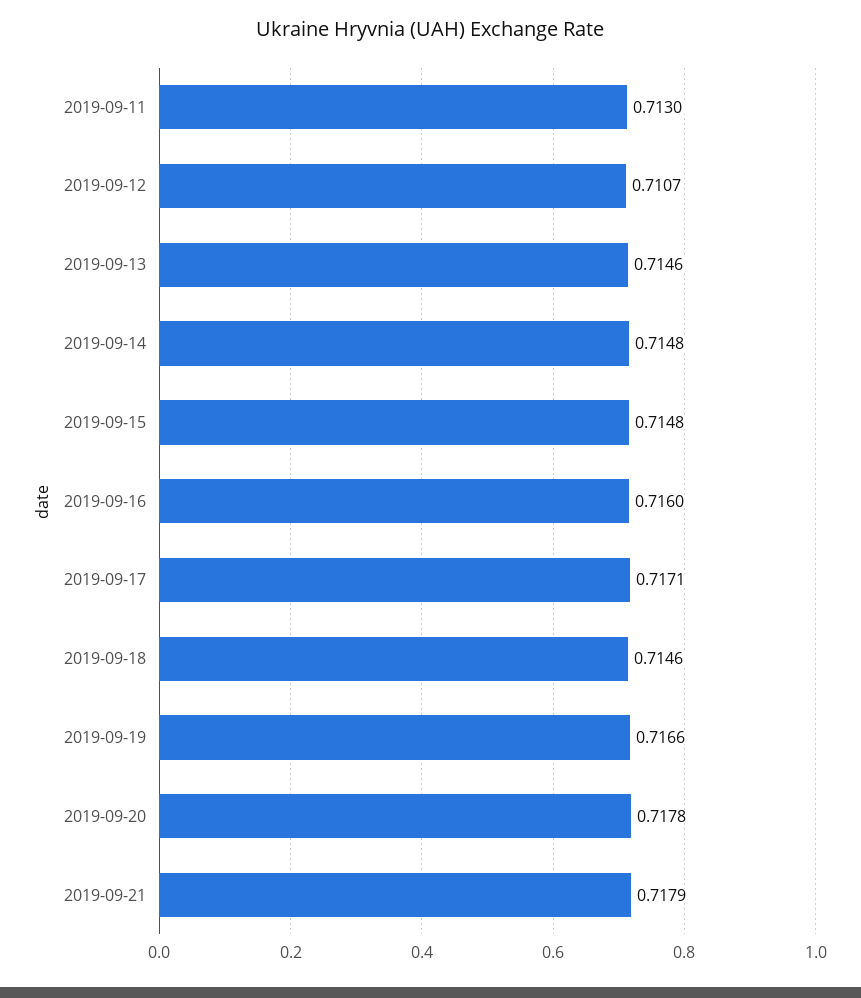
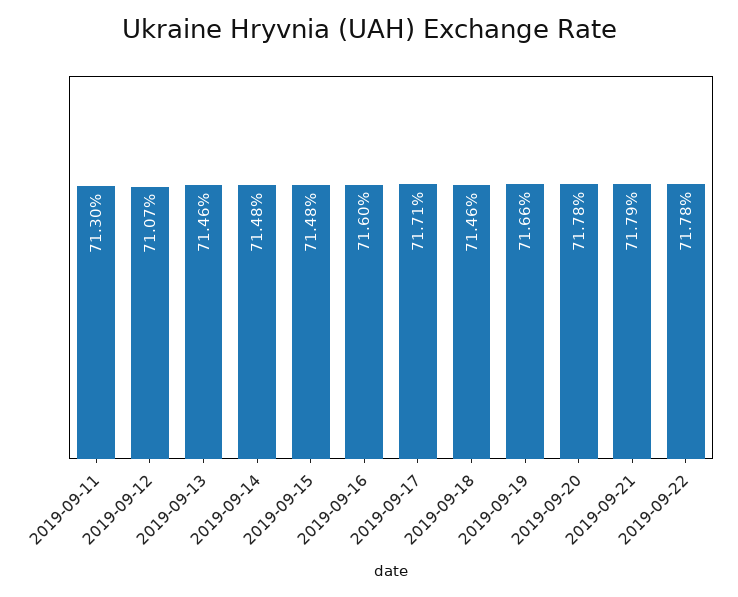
2019-09-22: none -> 0.7178

